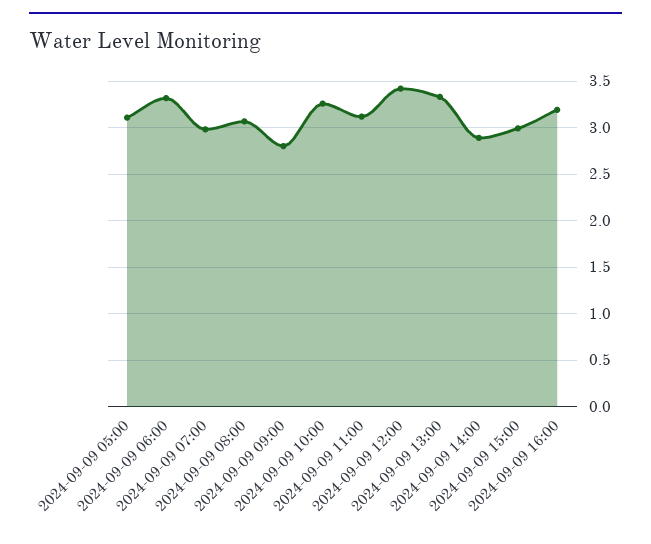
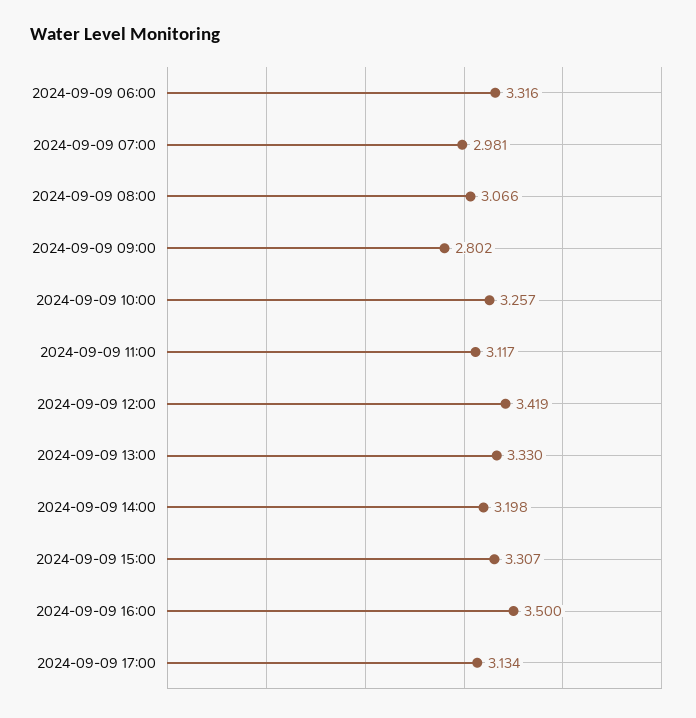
2024-09-09 05:00: 3.1 -> none
2024-09-09 14:00: 2.9 -> 3.198
2024-09-09 15:00: 3 -> 3.307
2024-09-09 16:00: 3.2 -> 3.5
2024-09-09 17:00: none -> 3.134

